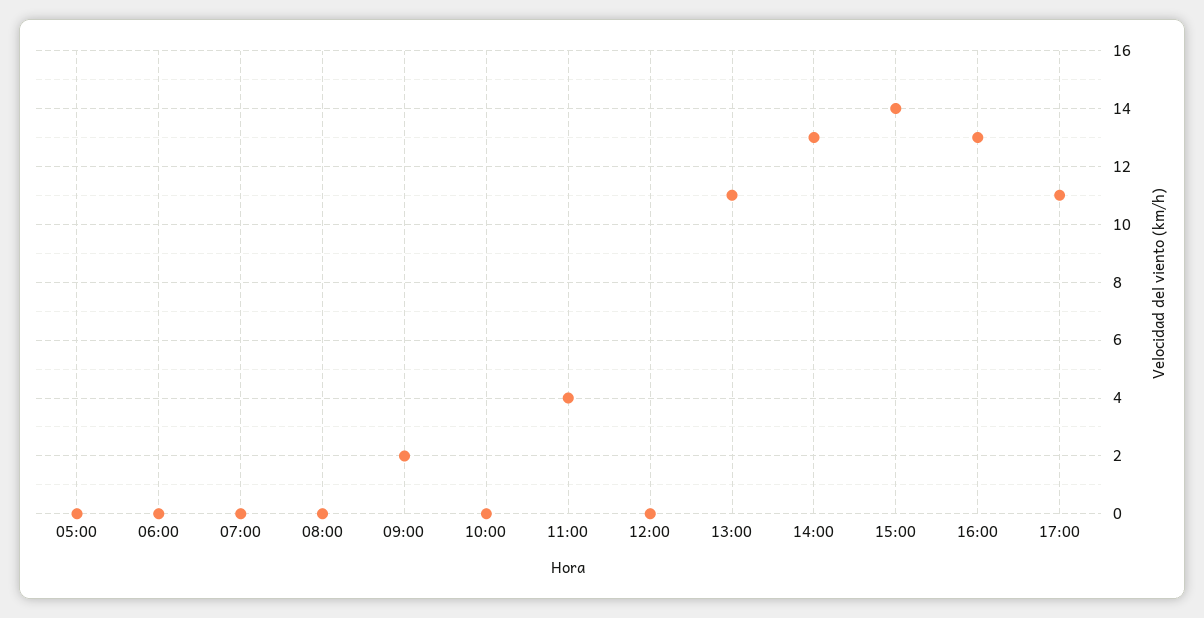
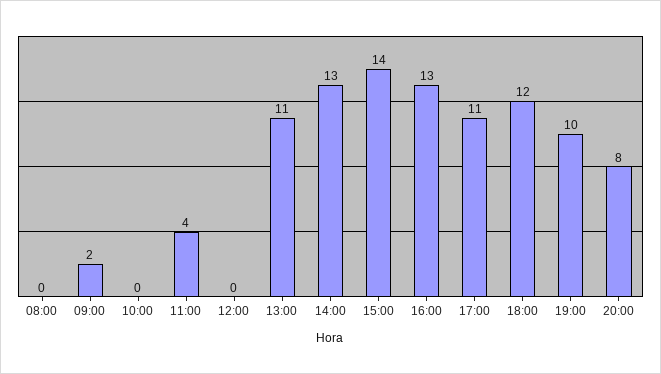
05:00: 0 -> none
06:00: 0 -> none
07:00: 0 -> none
18:00: none -> 12
19:00: none -> 10
20:00: none -> 8

